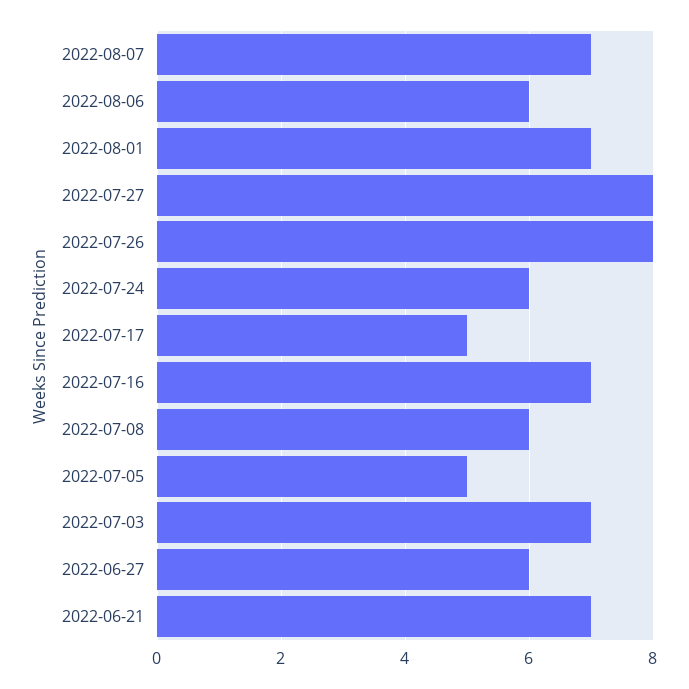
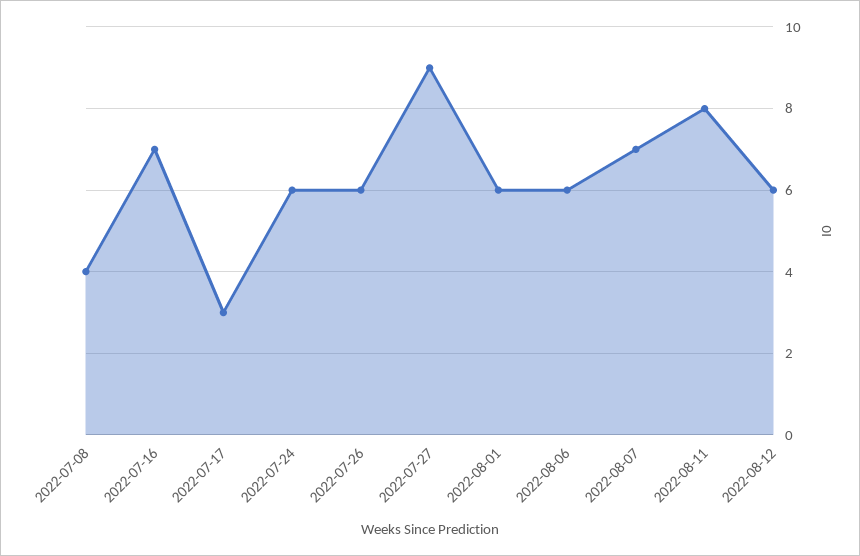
2022-08-01: 7 -> 6
2022-07-27: 8 -> 9
2022-07-26: 8 -> 6
2022-07-17: 5 -> 3
2022-07-08: 6 -> 4
2022-07-05: 5 -> none
2022-07-03: 7 -> none
2022-06-27: 6 -> none
2022-06-21: 7 -> none
2022-08-11: none -> 8
2022-08-12: none -> 6

